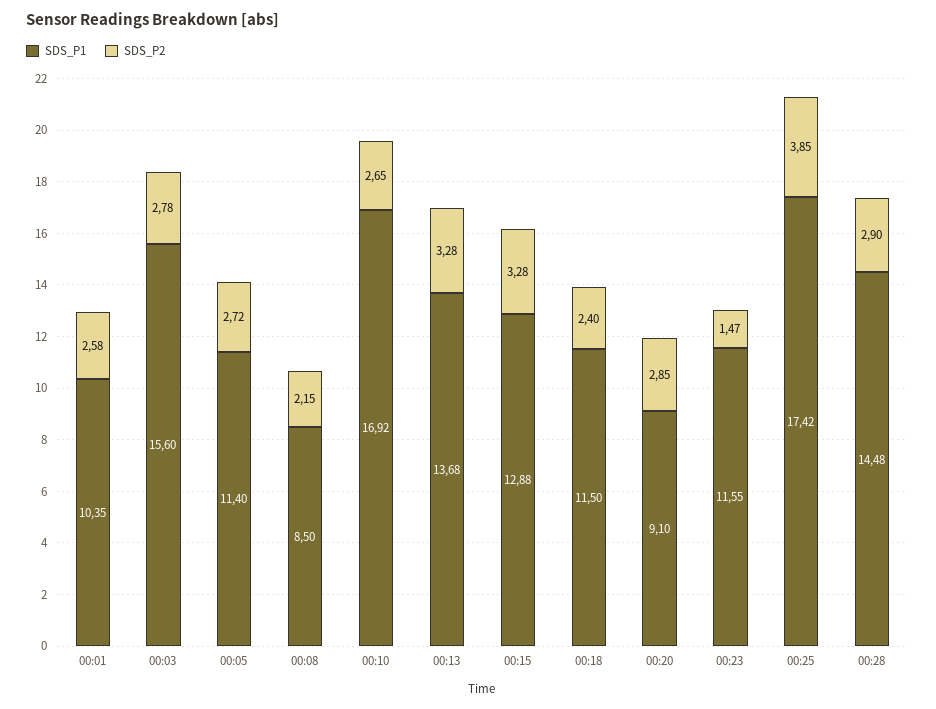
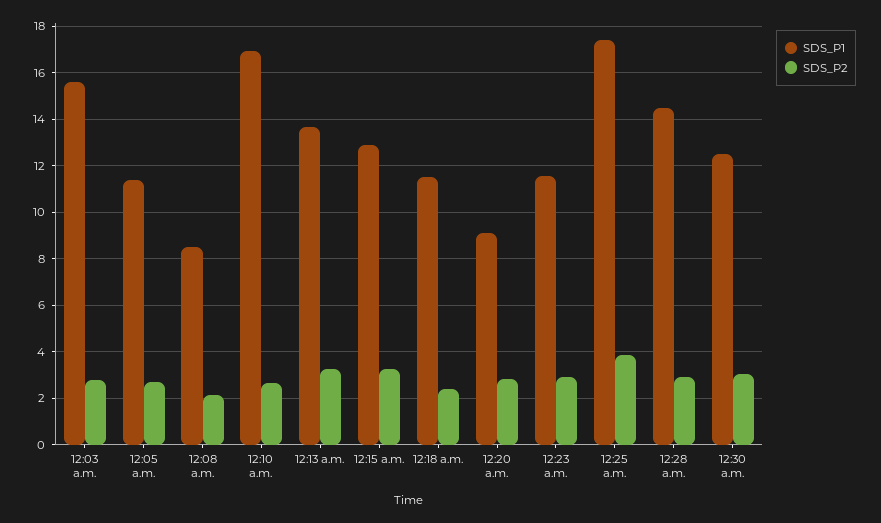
SDS_P1, 00:01: 10.35 -> none
SDS_P2, 00:01: 2.58 -> none
SDS_P2, 00:23: 1.47 -> 3
SDS_P1, 12:30 a.m.: none -> 12.5
SDS_P2, 12:30 a.m.: none -> 3

